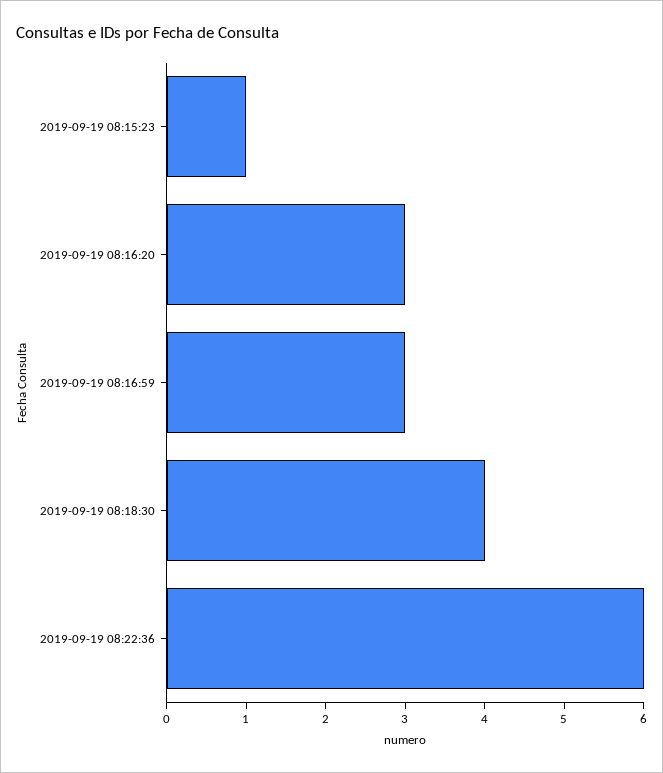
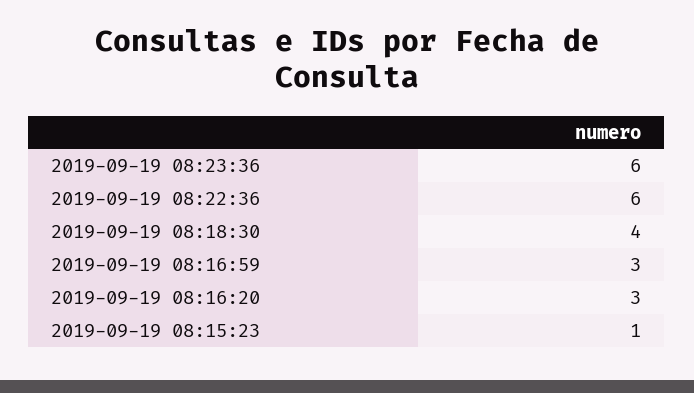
2019-09-19 08:23:36: none -> 6

